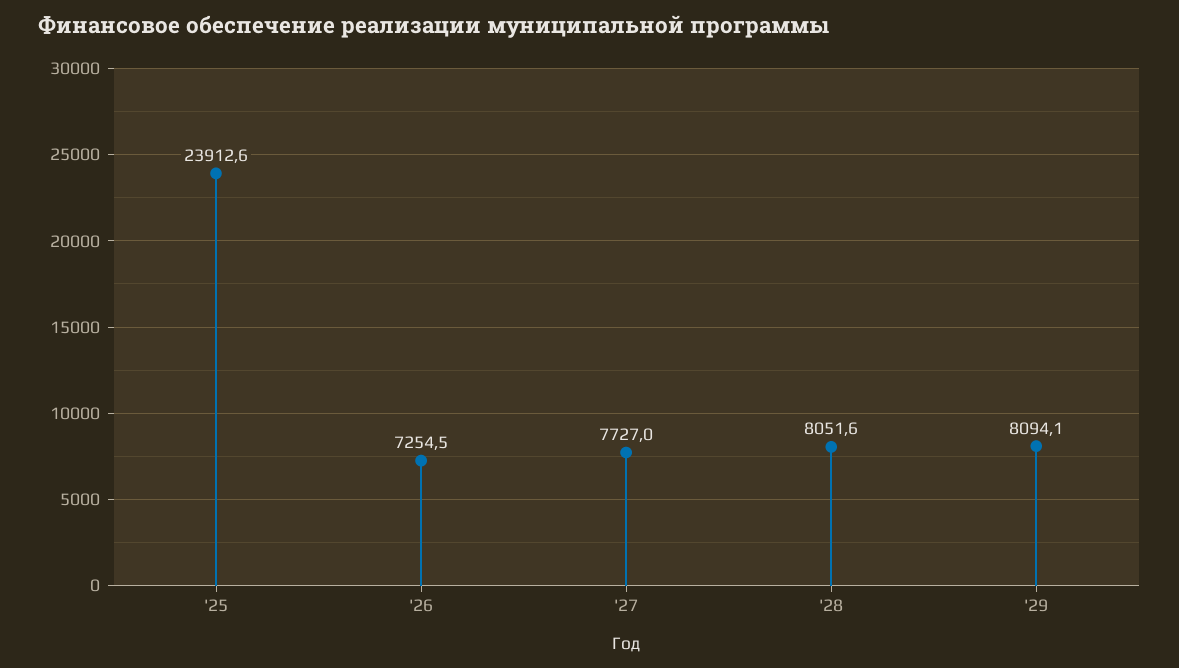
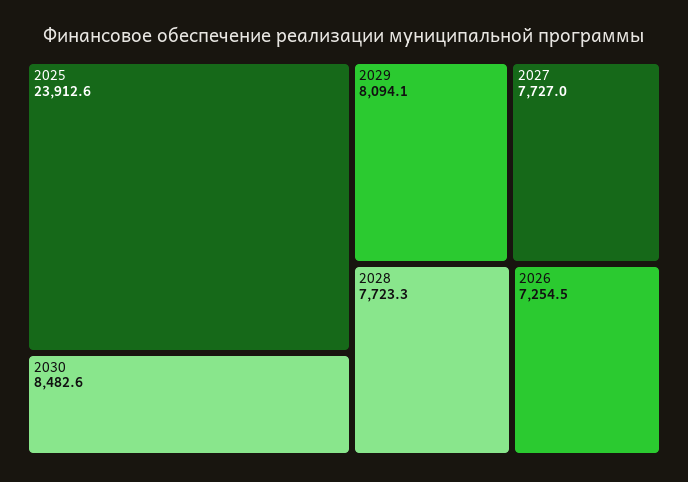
'28: 8051.6 -> 7723.3
2030: none -> 8482.6

